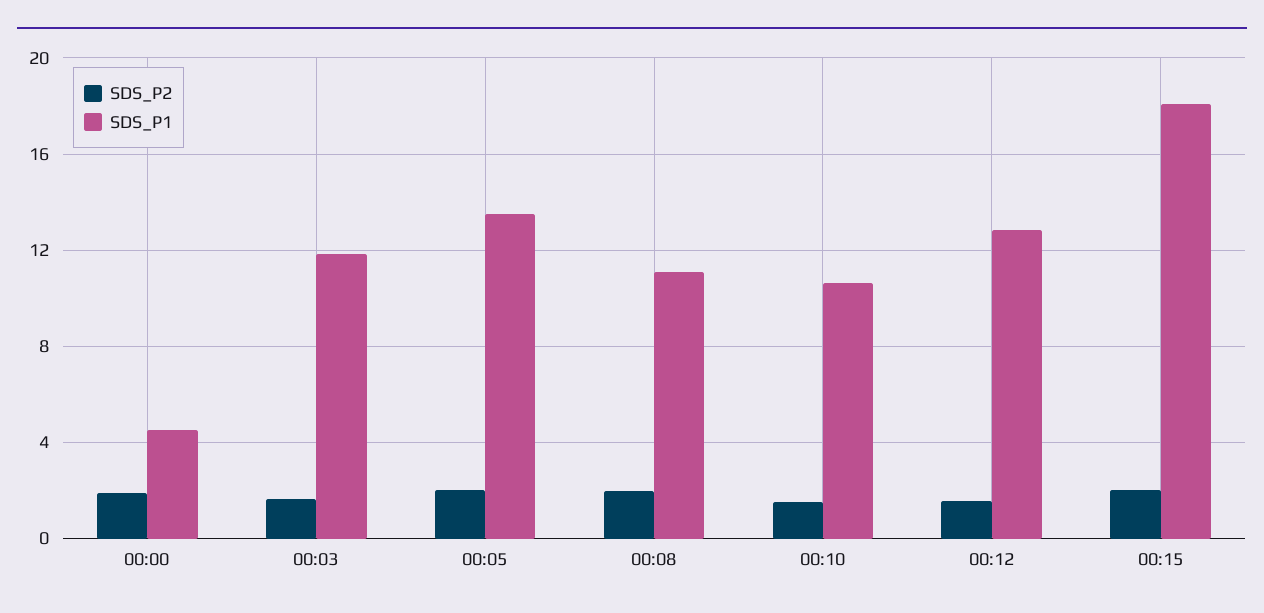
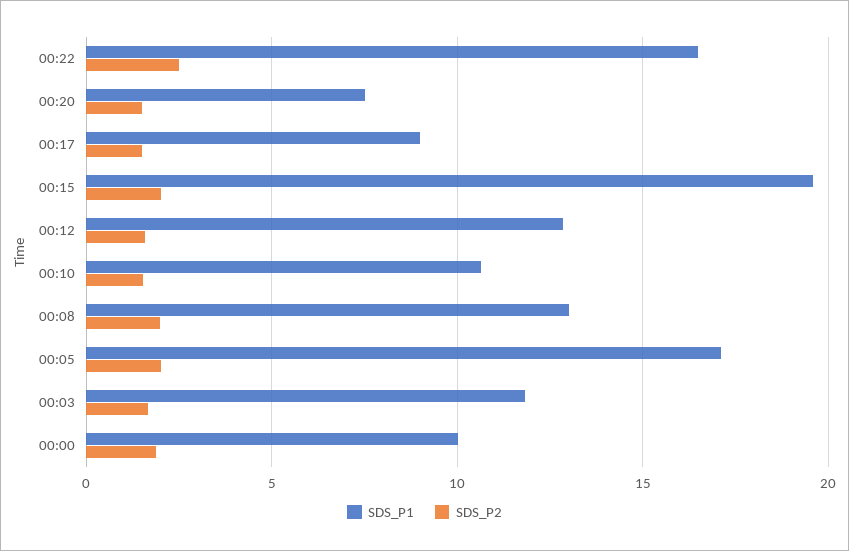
SDS_P1, 00:00: 4.5 -> 10
SDS_P1, 00:05: 13.5 -> 17
SDS_P1, 00:08: 11 -> 13
SDS_P1, 00:15: 18 -> 19.5
SDS_P1, 00:22: none -> 16.5
SDS_P2, 00:22: none -> 2.5
SDS_P1, 00:20: none -> 7.5
SDS_P2, 00:20: none -> 1.5
SDS_P1, 00:17: none -> 9
SDS_P2, 00:17: none -> 1.5

